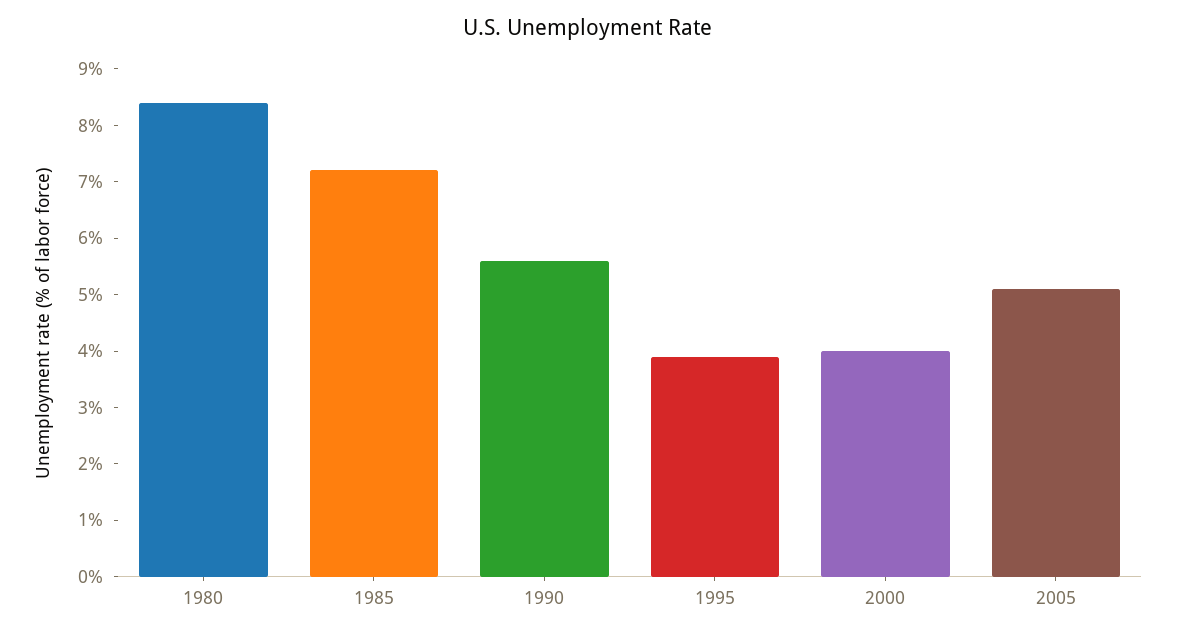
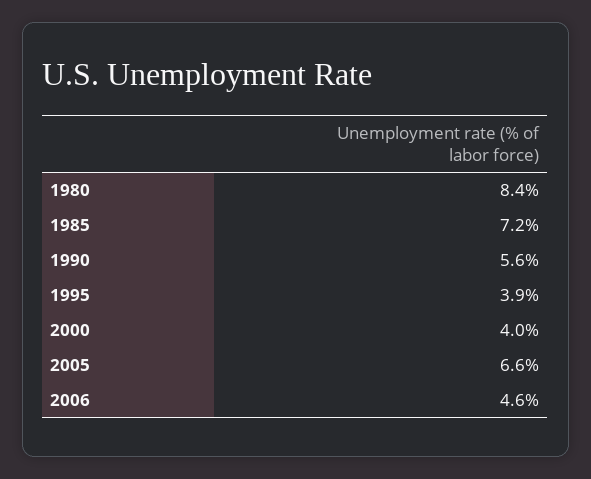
2005: 5 -> 6.6
2006: none -> 4.6

